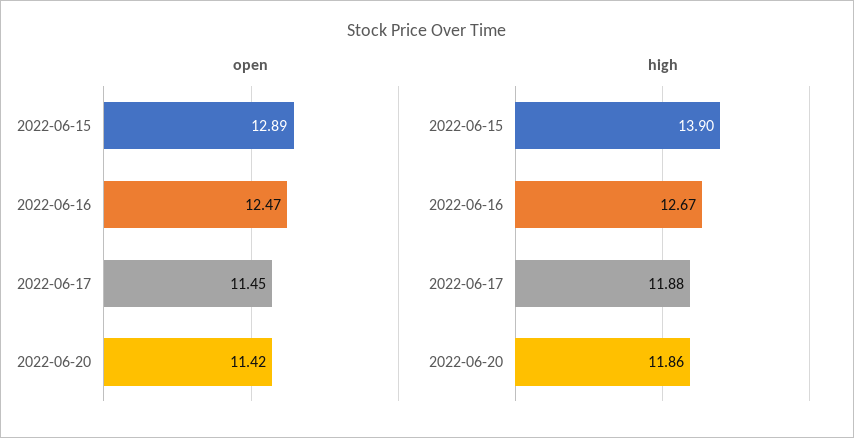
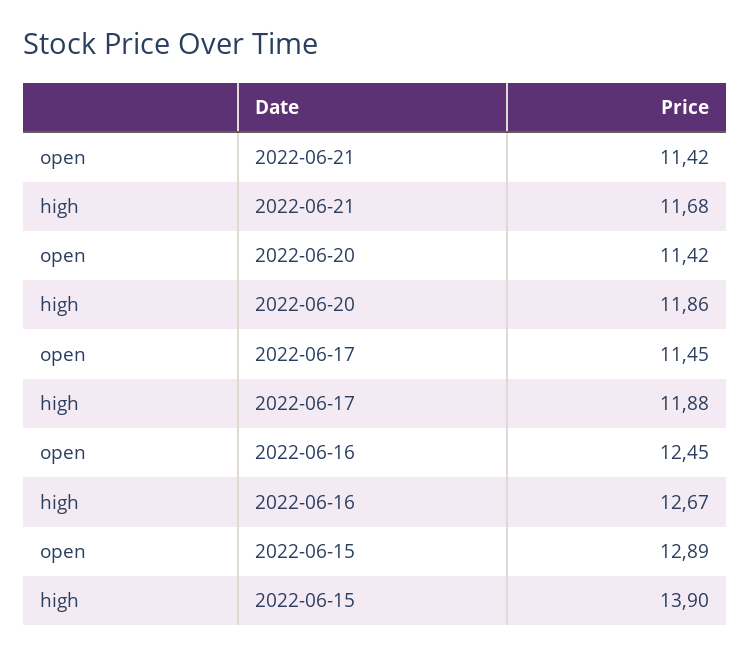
open, 2022-06-16: 12.47 -> 12.45
open, 2022-06-21: none -> 11.42
high, 2022-06-21: none -> 11.68

